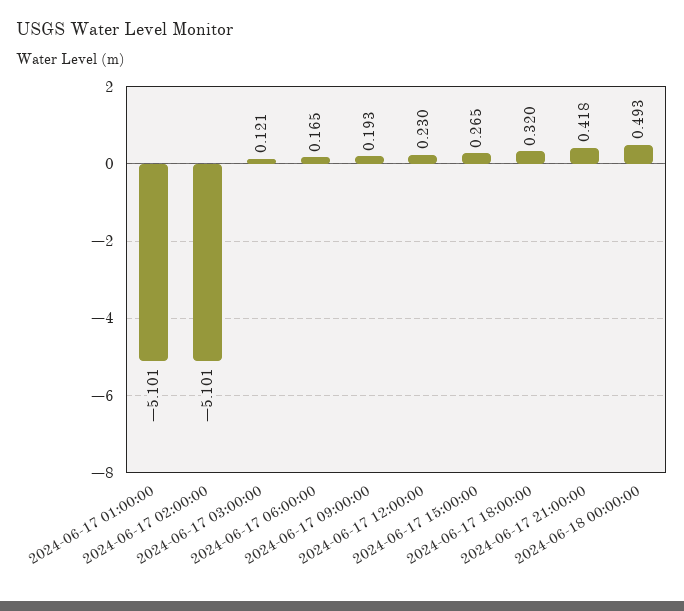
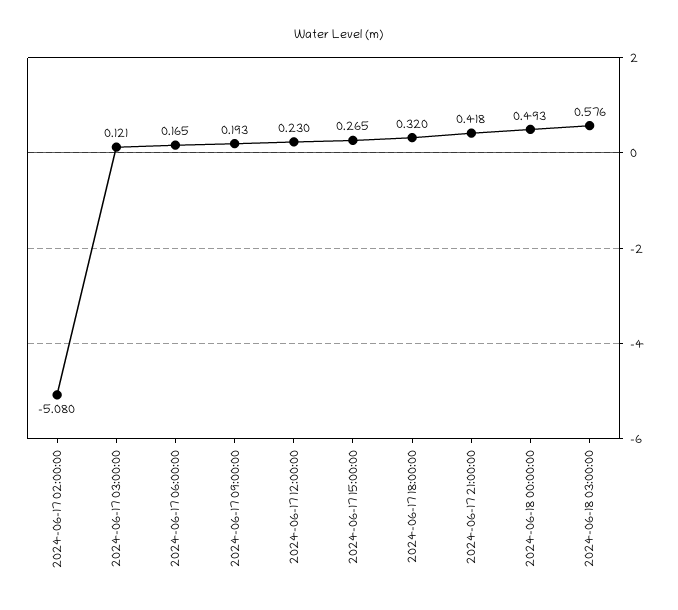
2024-06-17 01:00:00: -5.101 -> none
2024-06-17 02:00:00: -5.101 -> -5.08
2024-06-18 03:00:00: none -> 0.576

